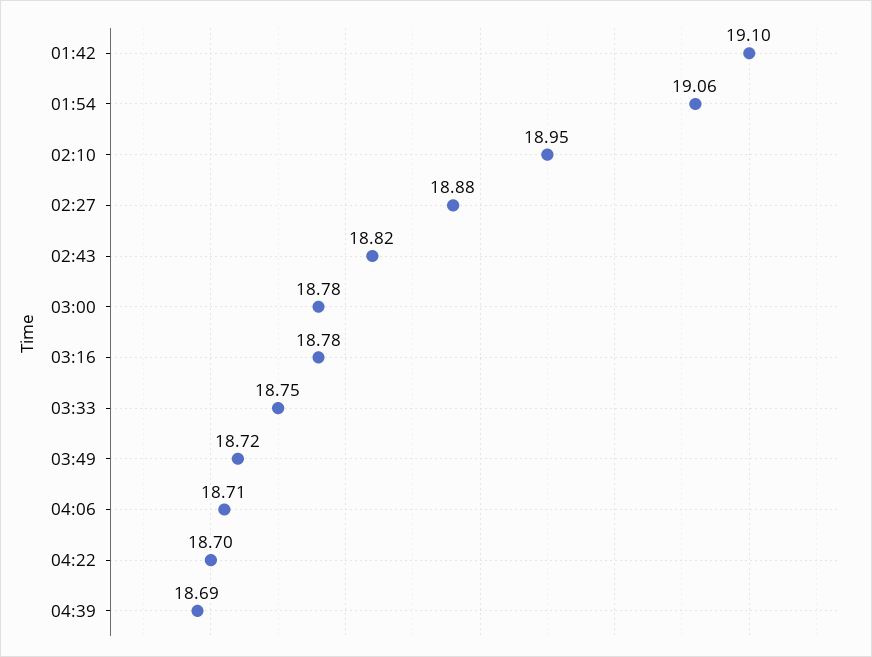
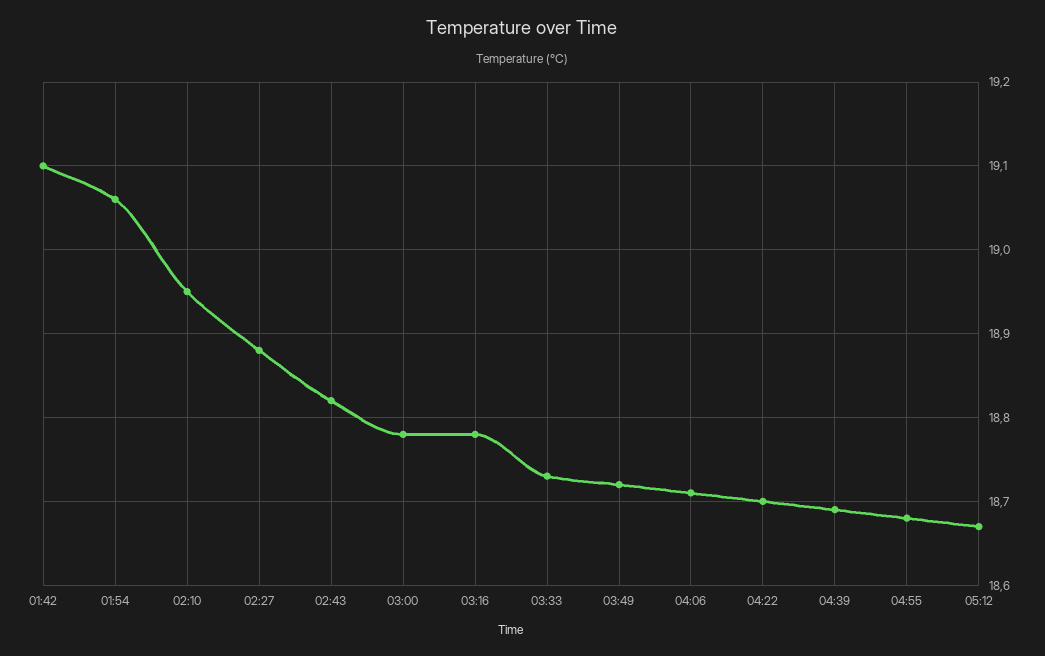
03:33: 18.75 -> 18.73
04:55: none -> 18.68
05:12: none -> 18.67

